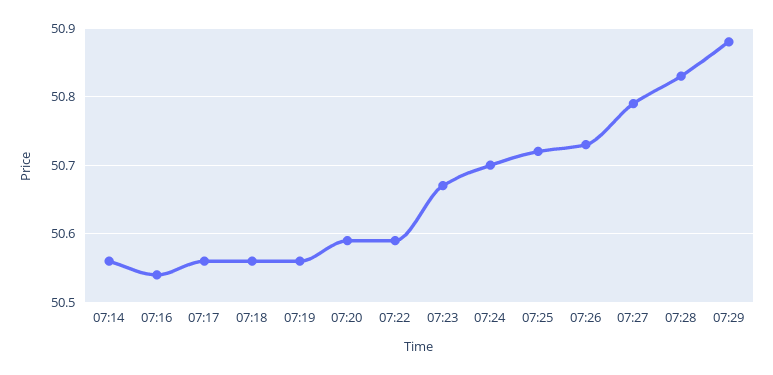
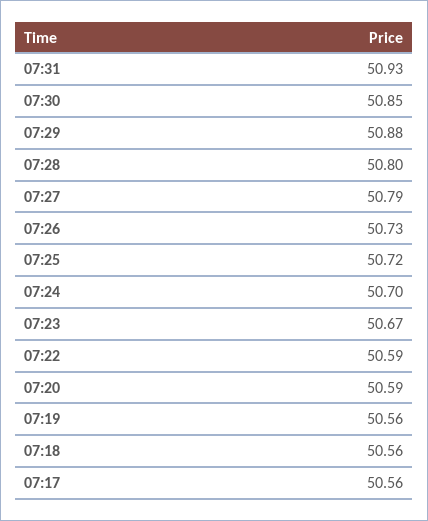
07:14: 50.56 -> none
07:16: 50.54 -> none
07:28: 50.83 -> 50.8
07:31: none -> 50.93
07:30: none -> 50.85

